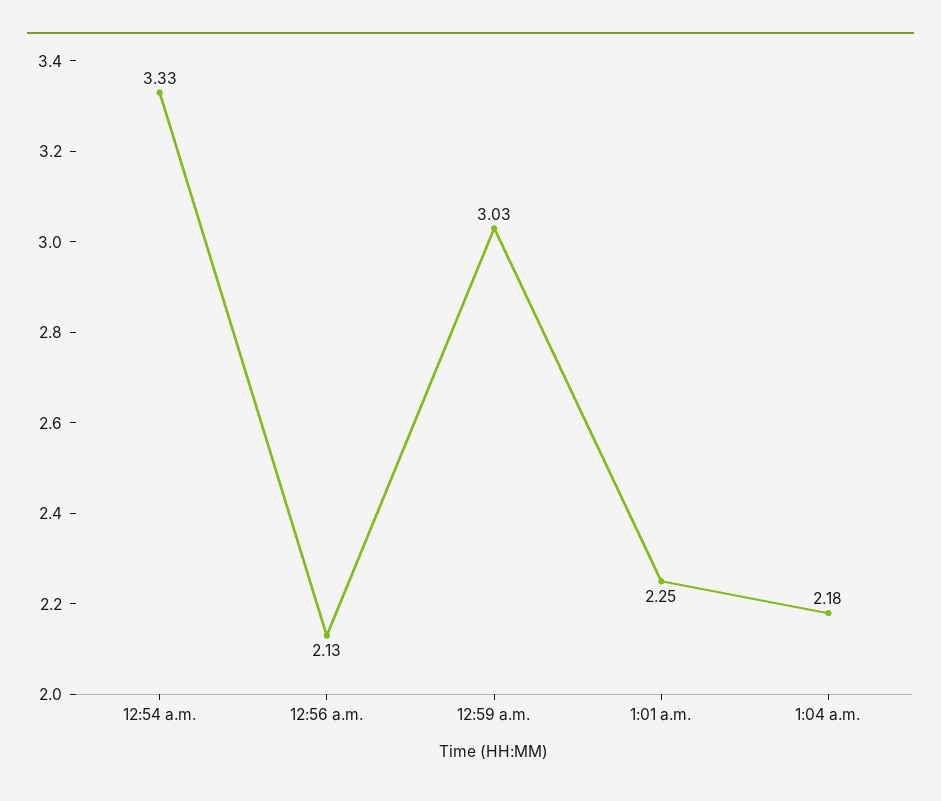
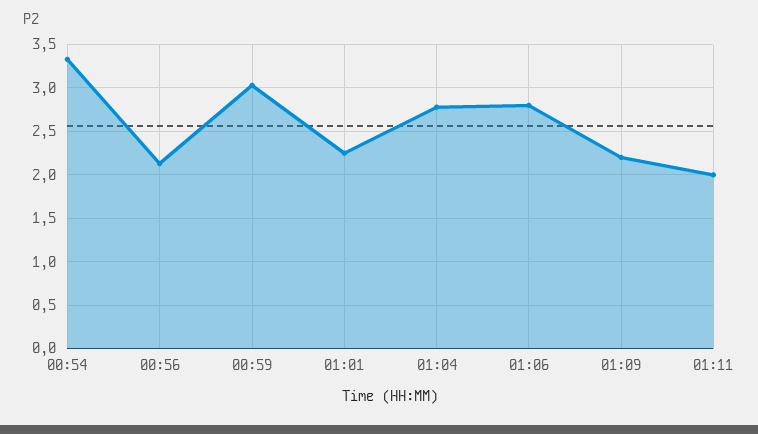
1:04 a.m.: 2.18 -> 2.8
01:06: none -> 2.8
01:09: none -> 2.2
01:11: none -> 2

